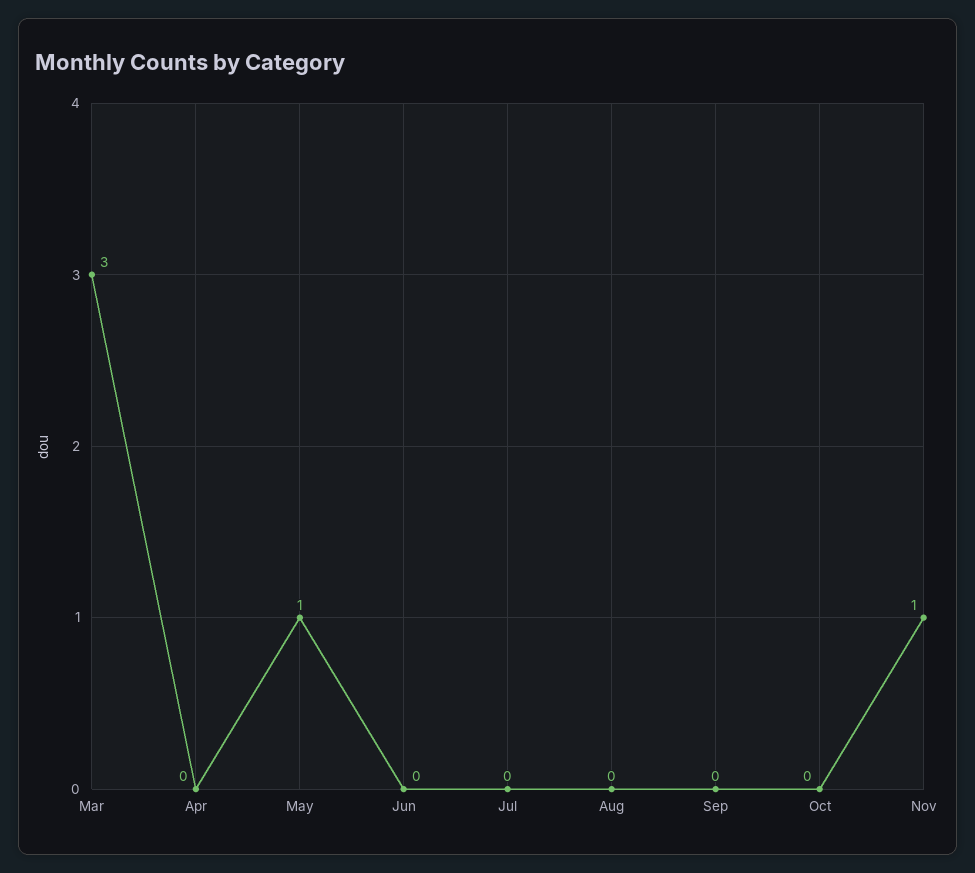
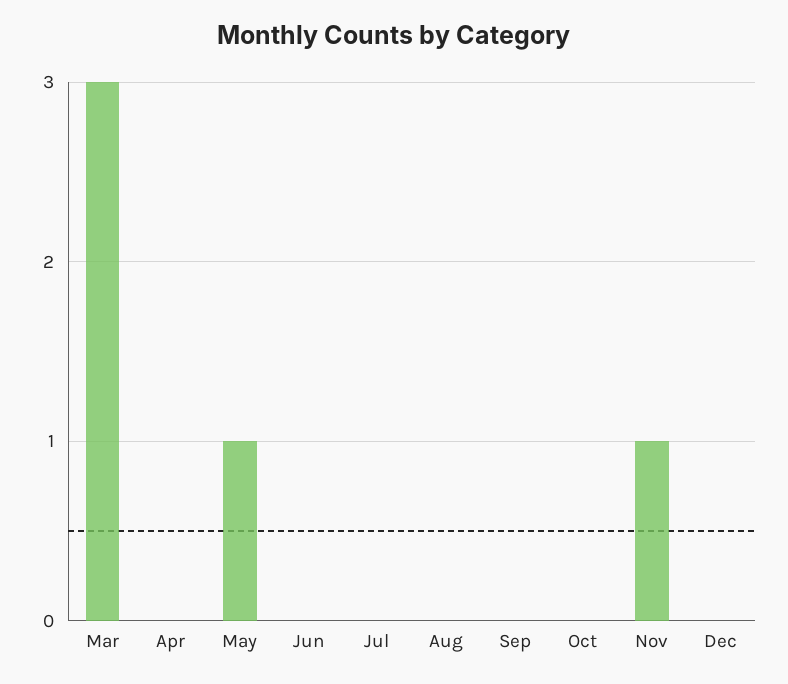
Dec: none -> 0

